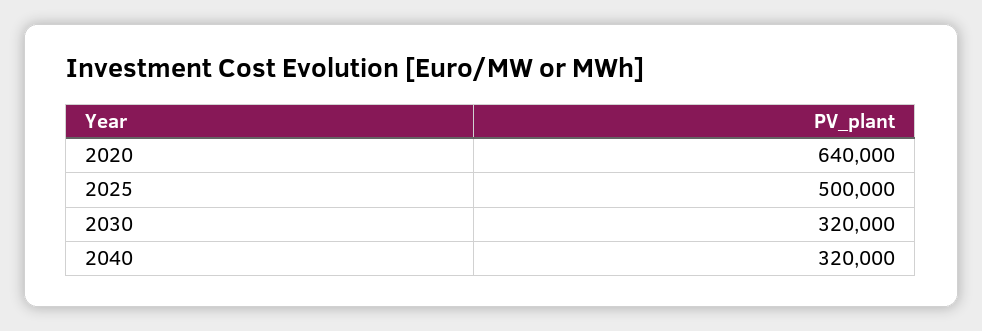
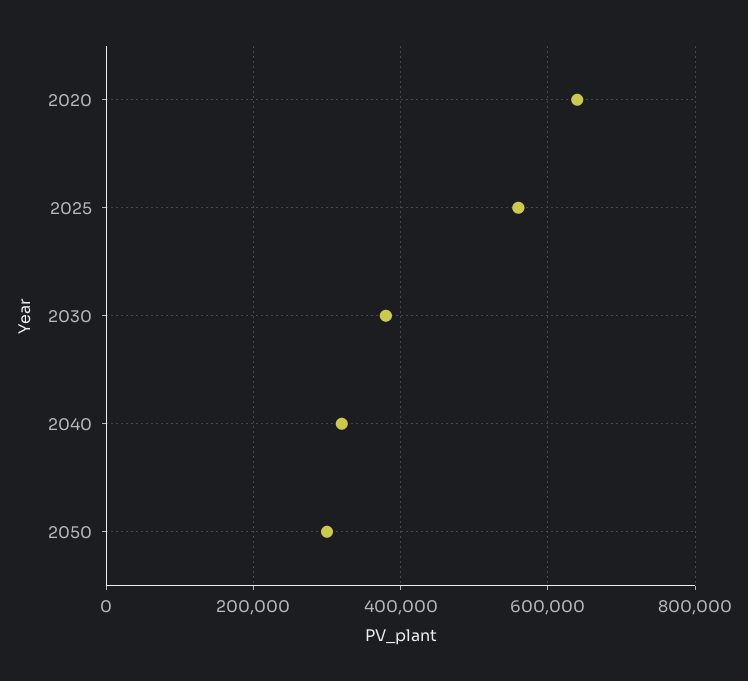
2025: 500000 -> 560000
2030: 320000 -> 380000
2050: none -> 300000

